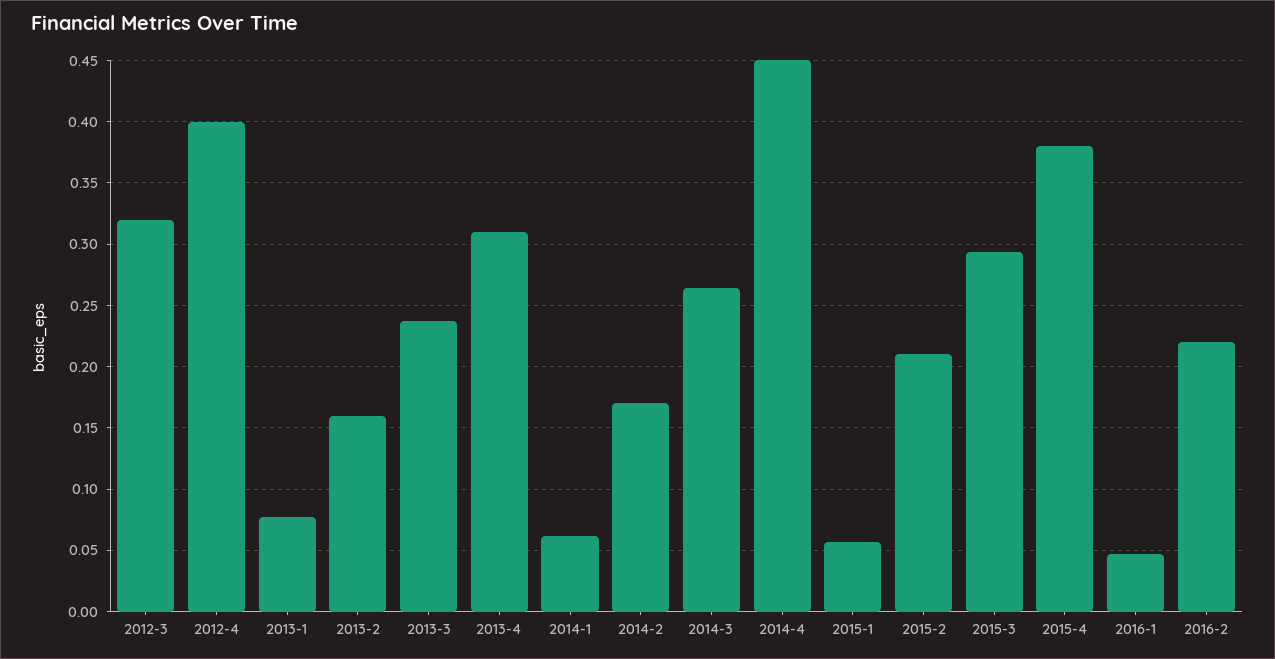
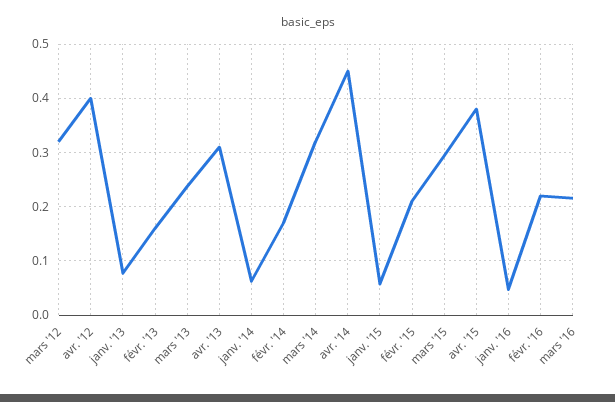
2014-3: 0.265 -> 0.32
mars '16: none -> 0.22

